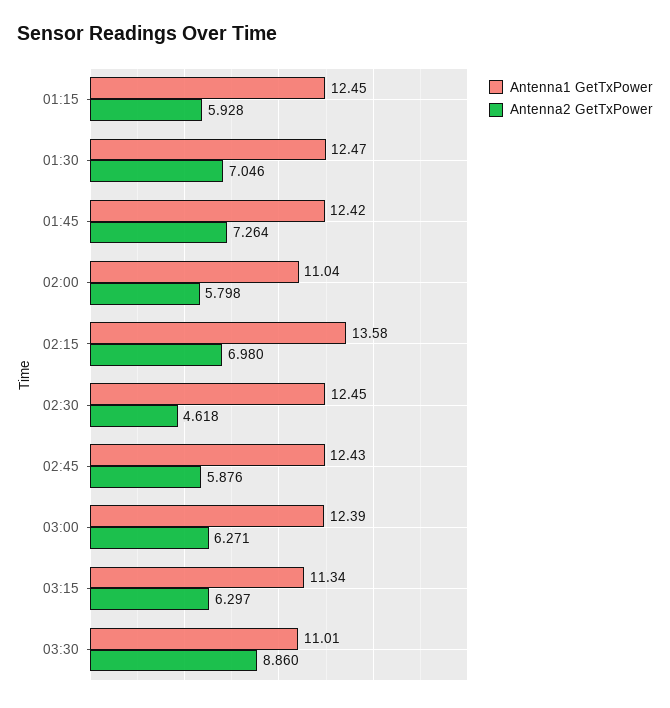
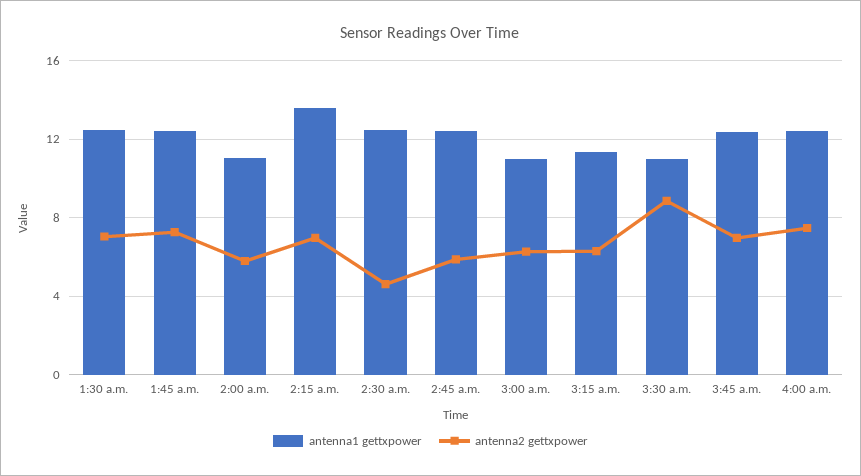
Antenna1 GetTxPower, 01:15: 12.45 -> none
Antenna2 GetTxPower, 01:15: 5.928 -> none
Antenna1 GetTxPower, 03:00: 12.39 -> 11
Antenna1 GetTxPower, 3:45 a.m.: none -> 12.5
Antenna2 GetTxPower, 3:45 a.m.: none -> 7
Antenna1 GetTxPower, 4:00 a.m.: none -> 12.5
Antenna2 GetTxPower, 4:00 a.m.: none -> 7.5

